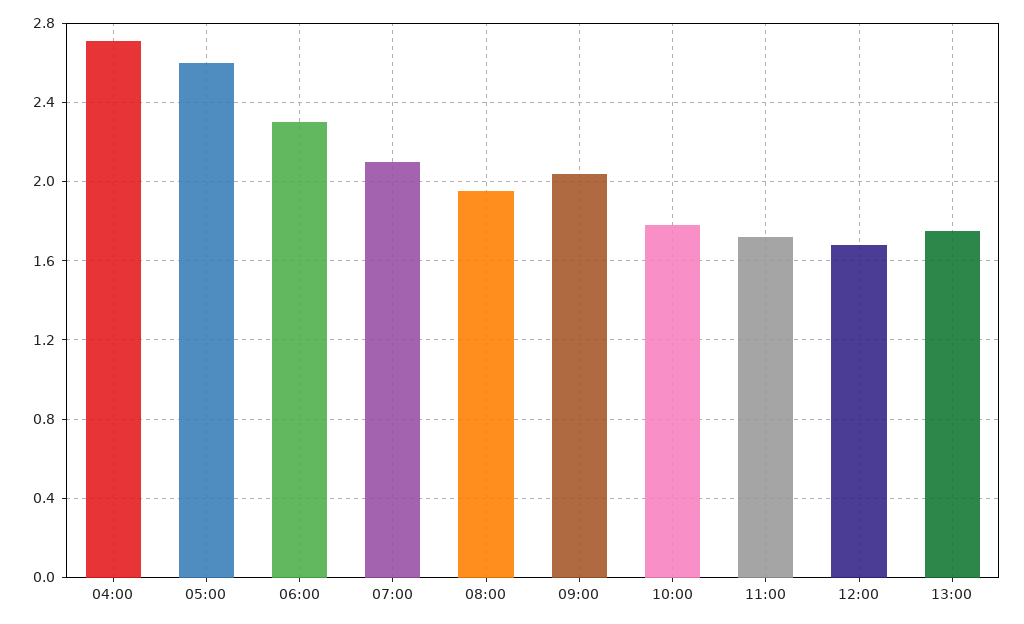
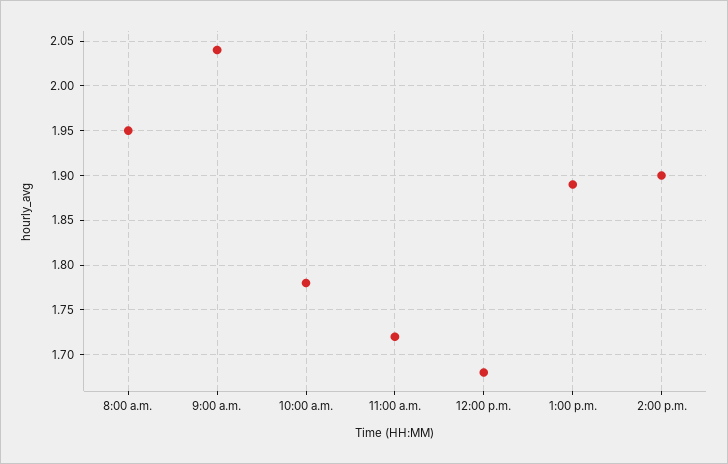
04:00: 2.7 -> none
05:00: 2.6 -> none
06:00: 2.3 -> none
07:00: 2.1 -> none
13:00: 1.75 -> 1.89
2:00 p.m.: none -> 1.9

